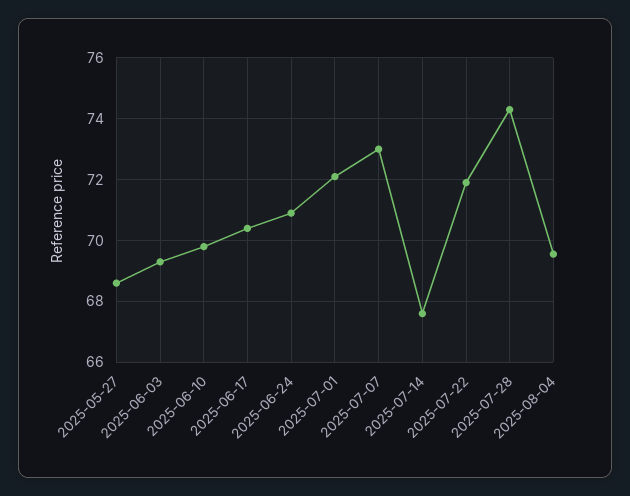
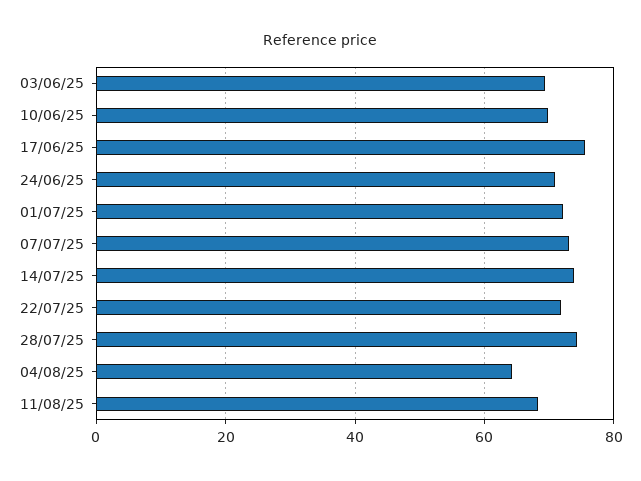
2025-05-27: 68.6 -> none
2025-06-17: 70.4 -> 76
2025-07-14: 67.6 -> 74
2025-08-04: 69.6 -> 64
11/08/25: none -> 68

